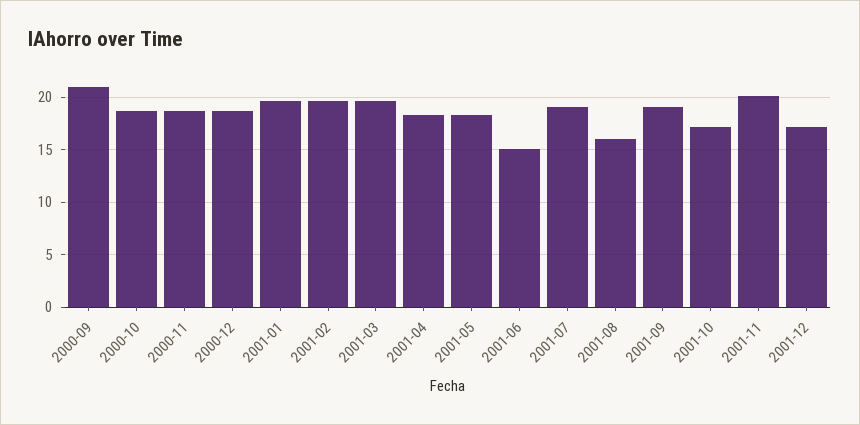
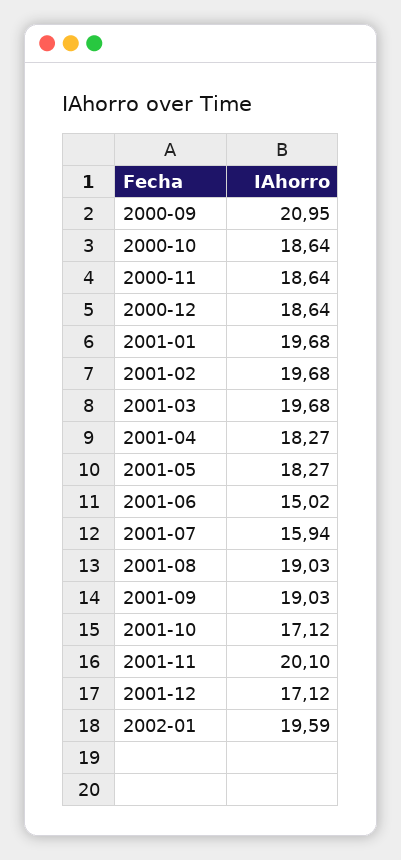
2001-07: 19 -> 15.94
2001-08: 16 -> 19.03
2002-01: none -> 19.59

